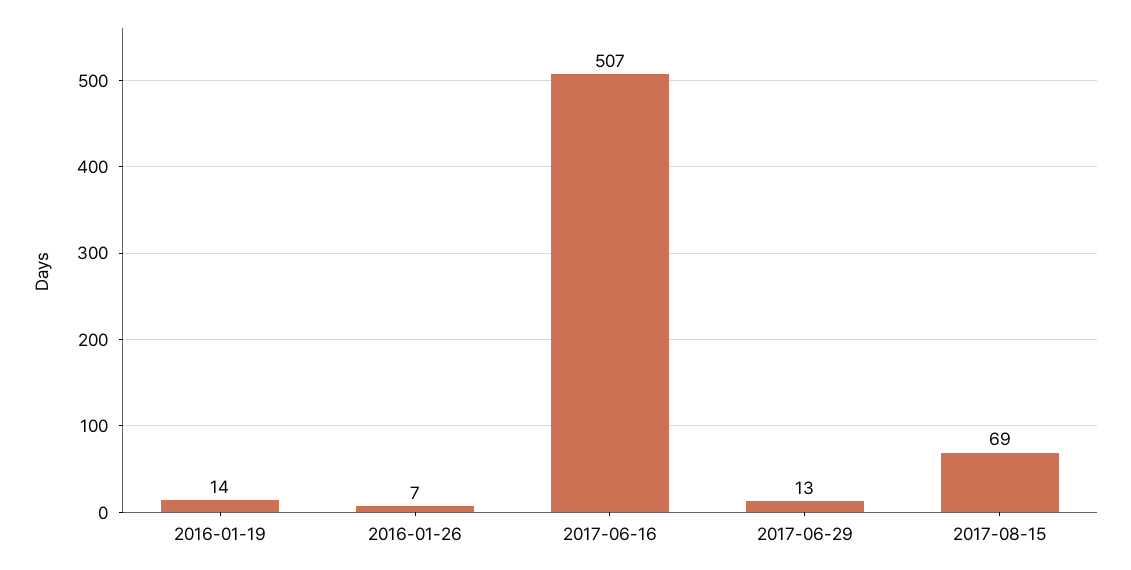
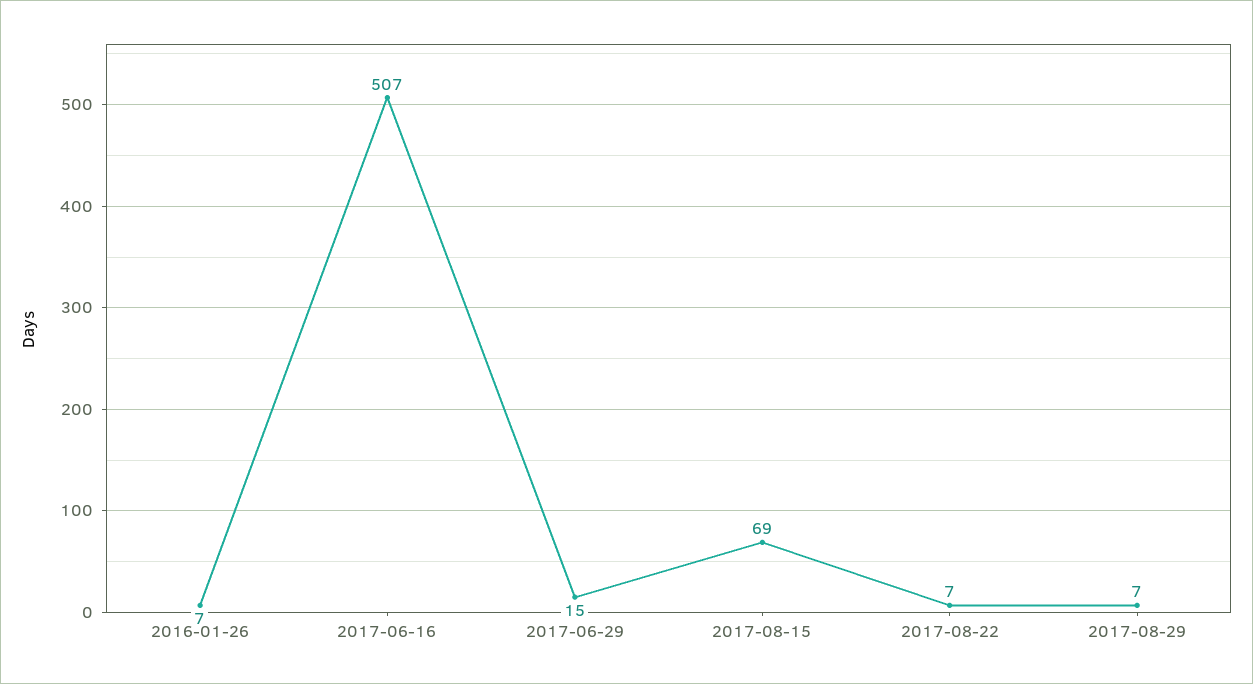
2016-01-19: 14 -> none
2017-06-29: 13 -> 15
2017-08-22: none -> 7
2017-08-29: none -> 7

